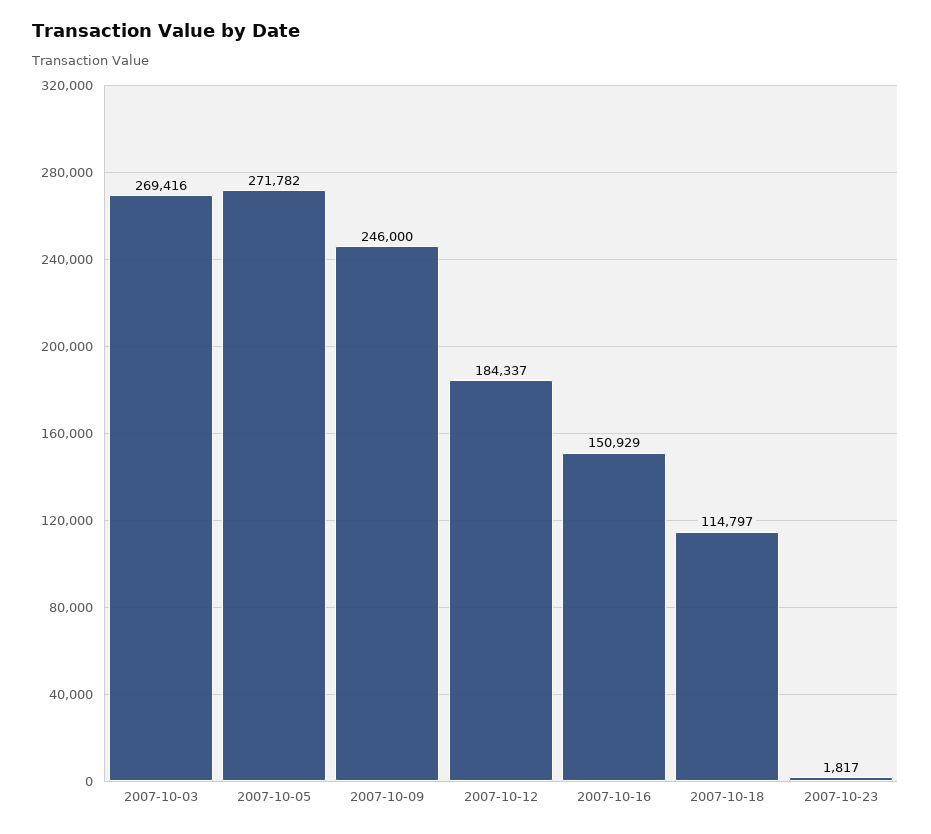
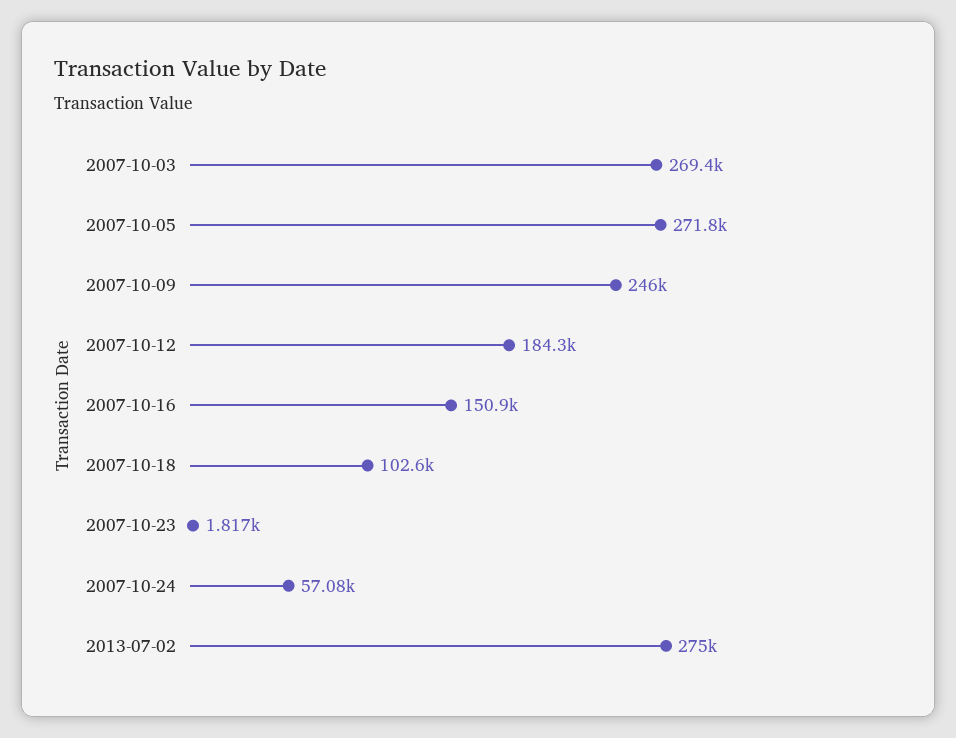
2007-10-18: 114797 -> 102600
2007-10-24: none -> 57080
2013-07-02: none -> 275000

